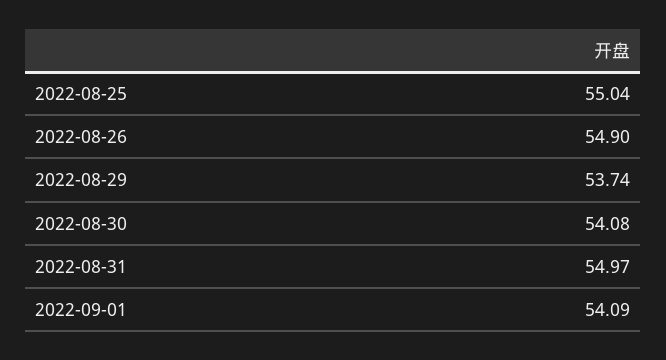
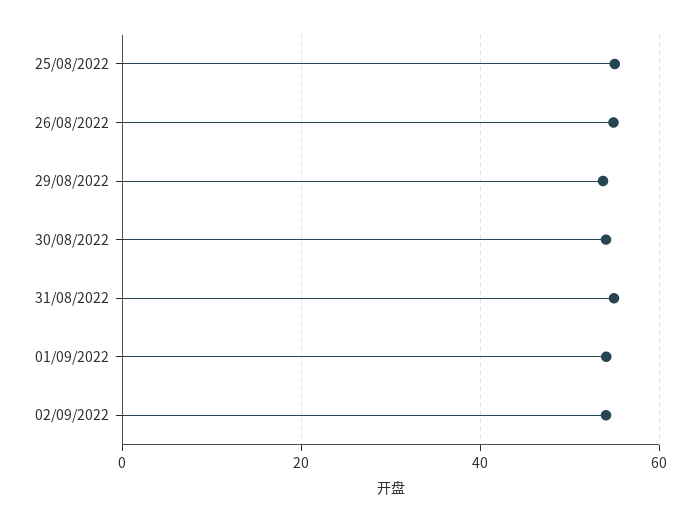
02/09/2022: none -> 54

